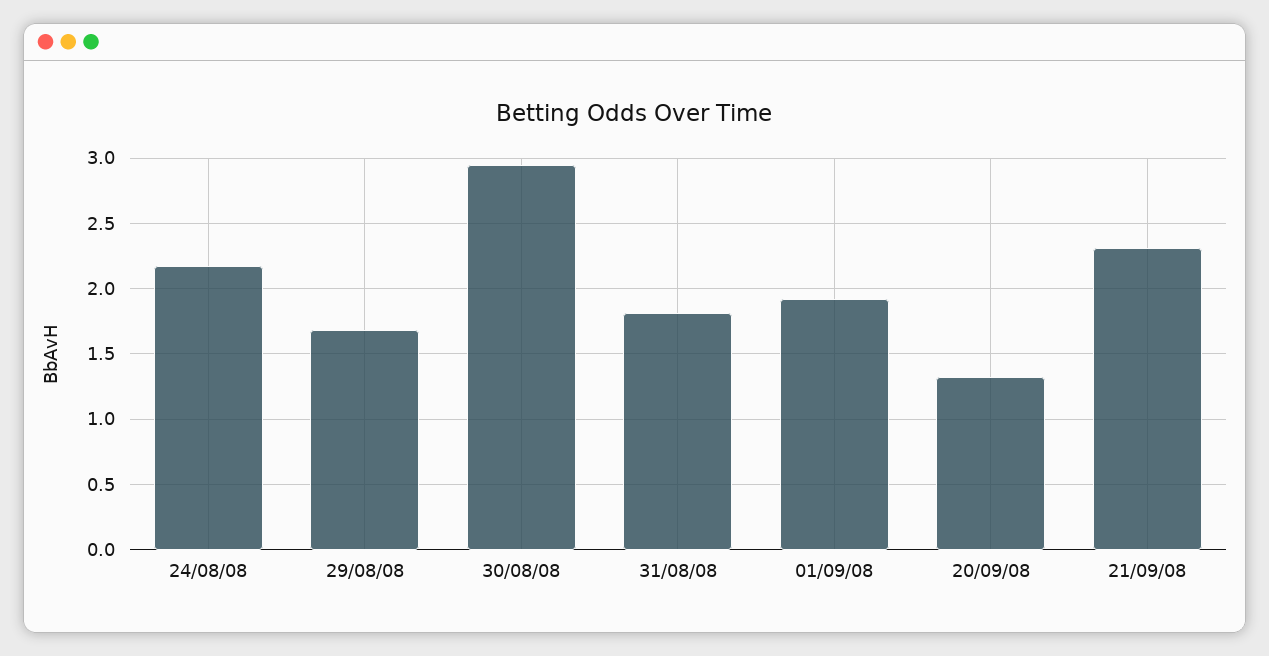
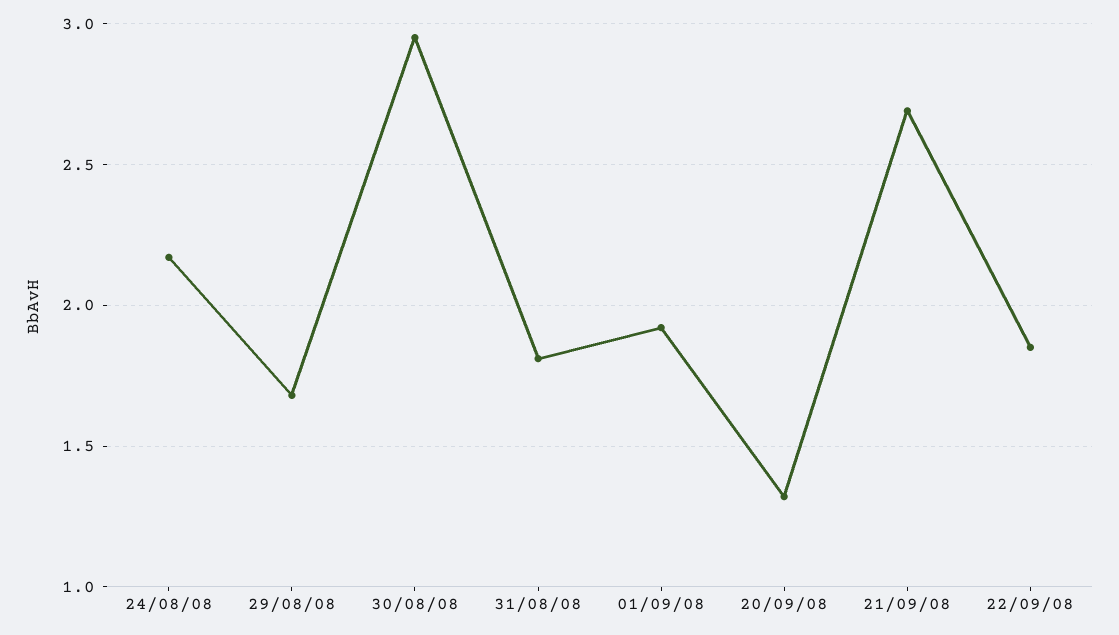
21/09/08: 2.3 -> 2.7
22/09/08: none -> 1.85

